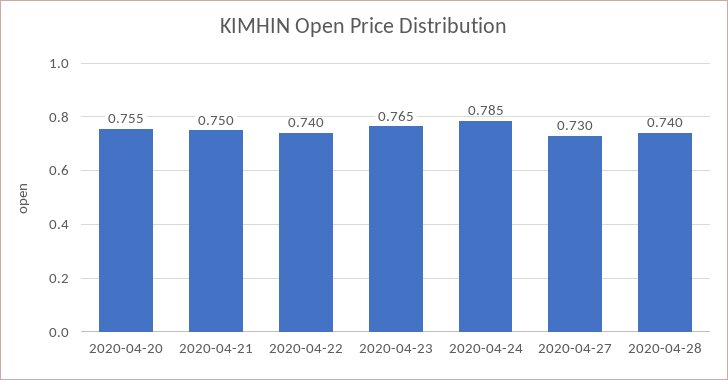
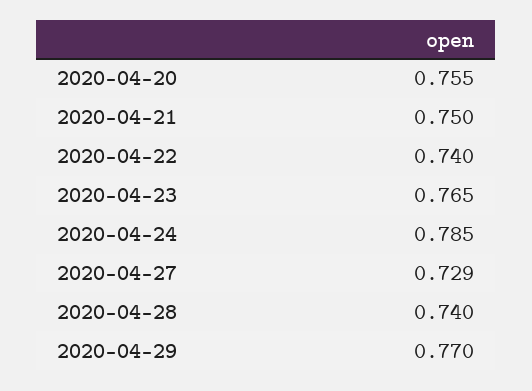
2020-04-27: 0.73 -> 0.729
2020-04-29: none -> 0.77

